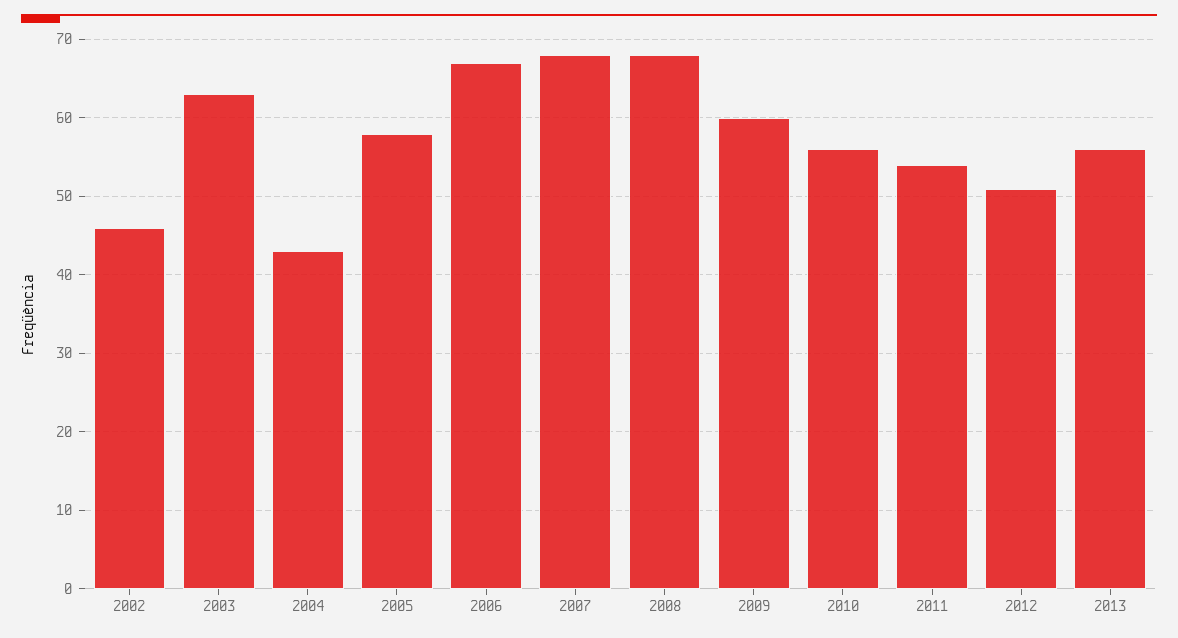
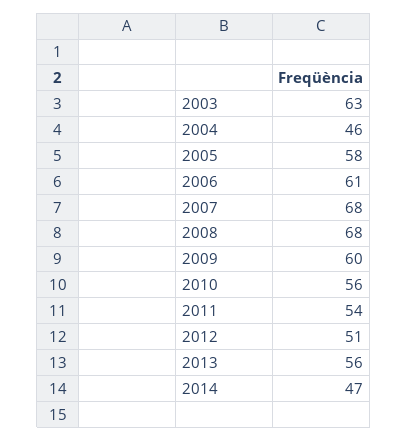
2002: 46 -> none
2004: 43 -> 46
2006: 67 -> 61
2014: none -> 47

